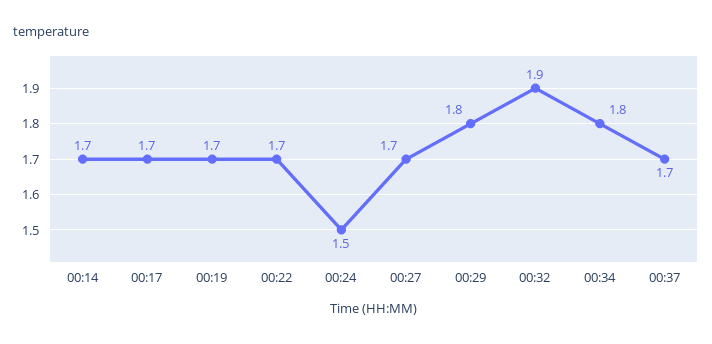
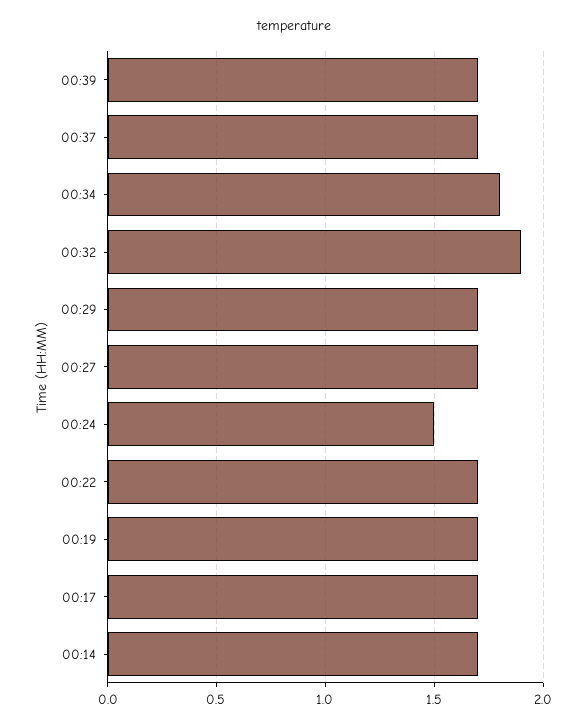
00:29: 1.8 -> 1.7
00:39: none -> 1.7

